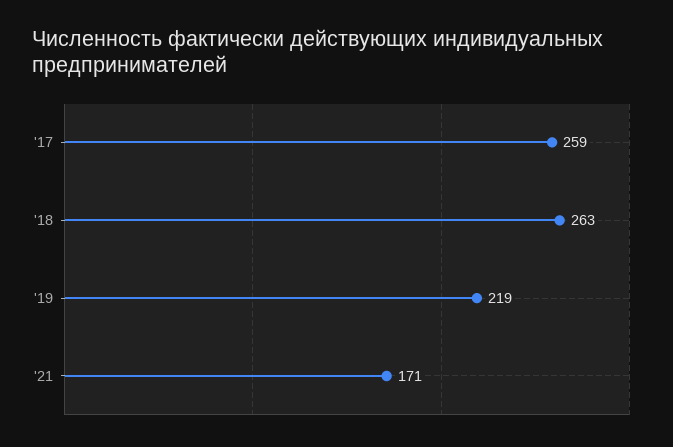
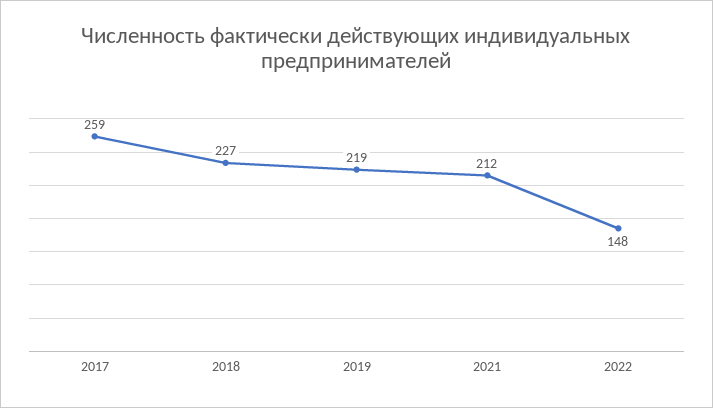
'18: 263 -> 227
'21: 171 -> 212
2022: none -> 148

